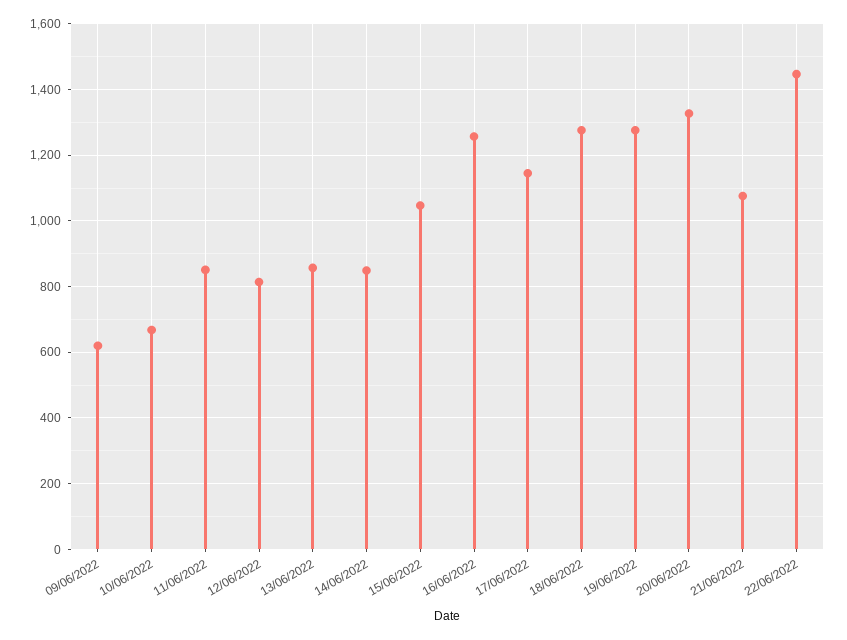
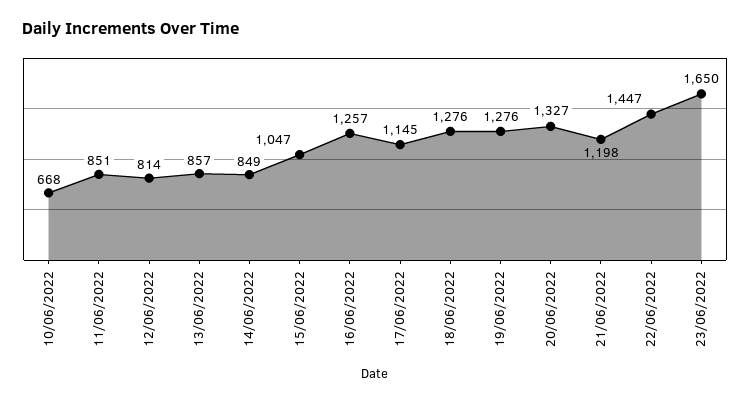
09/06/2022: 620 -> none
21/06/2022: 1080 -> 1198
23/06/2022: none -> 1650

